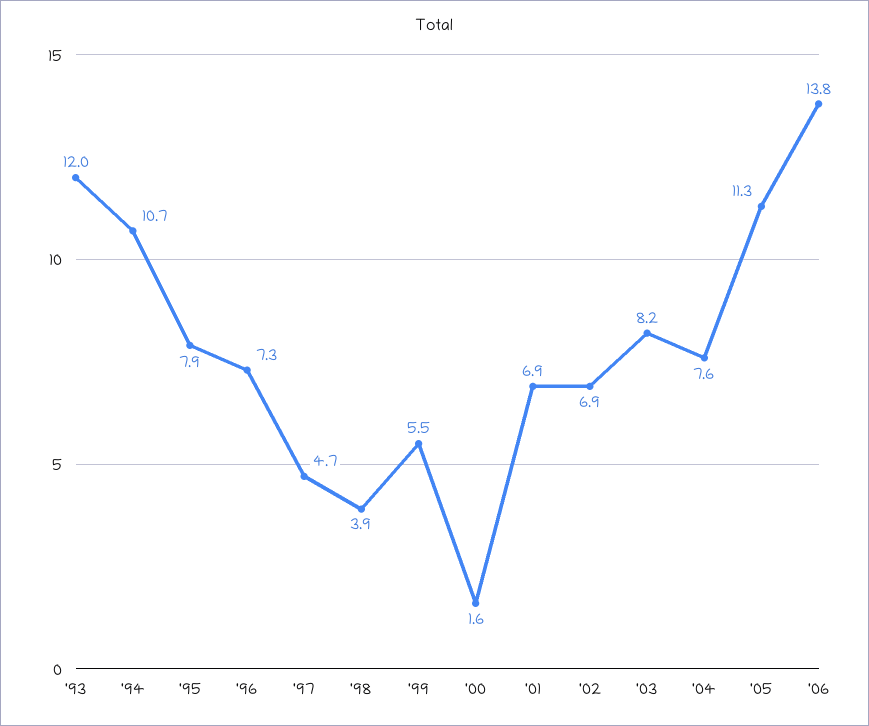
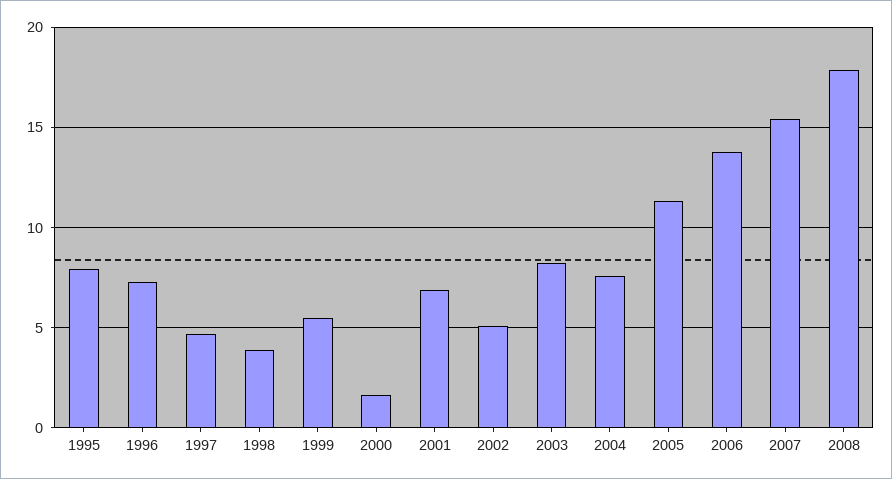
'93: 12 -> none
'94: 10.7 -> none
'02: 6.9 -> 5
2007: none -> 15.5
2008: none -> 18

